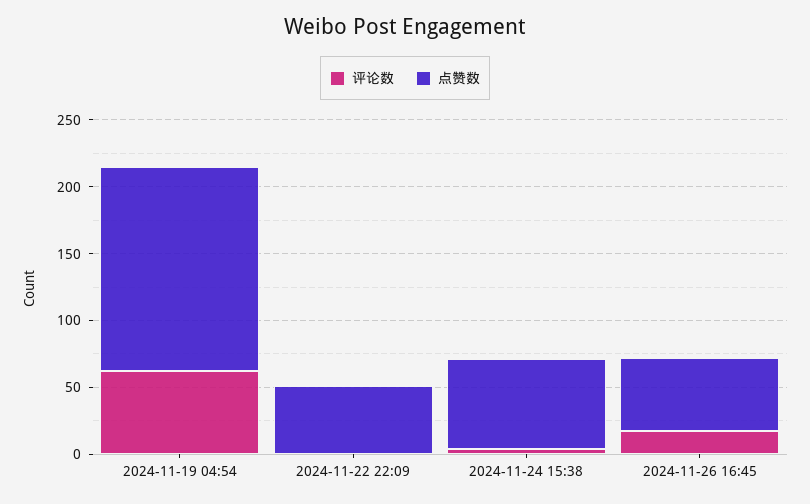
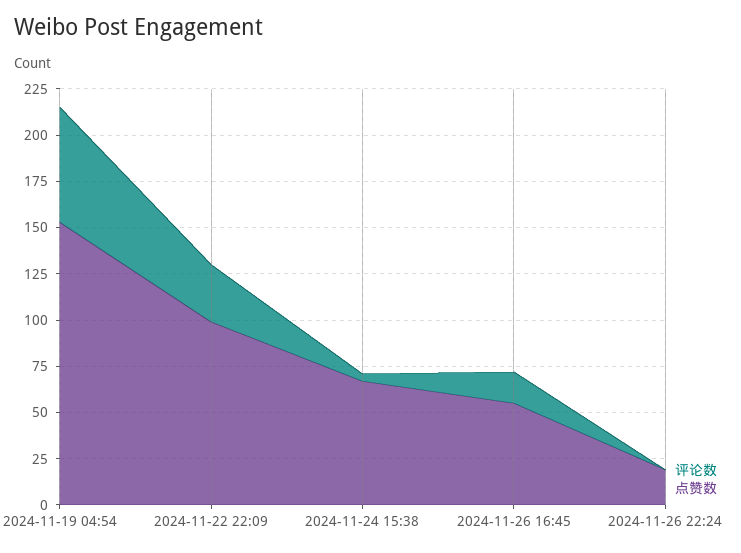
评论数, 2024-11-22 22:09: 0 -> 30
点赞数, 2024-11-22 22:09: 50 -> 100
评论数, 2024-11-26 22:24: none -> 0
点赞数, 2024-11-26 22:24: none -> 20

